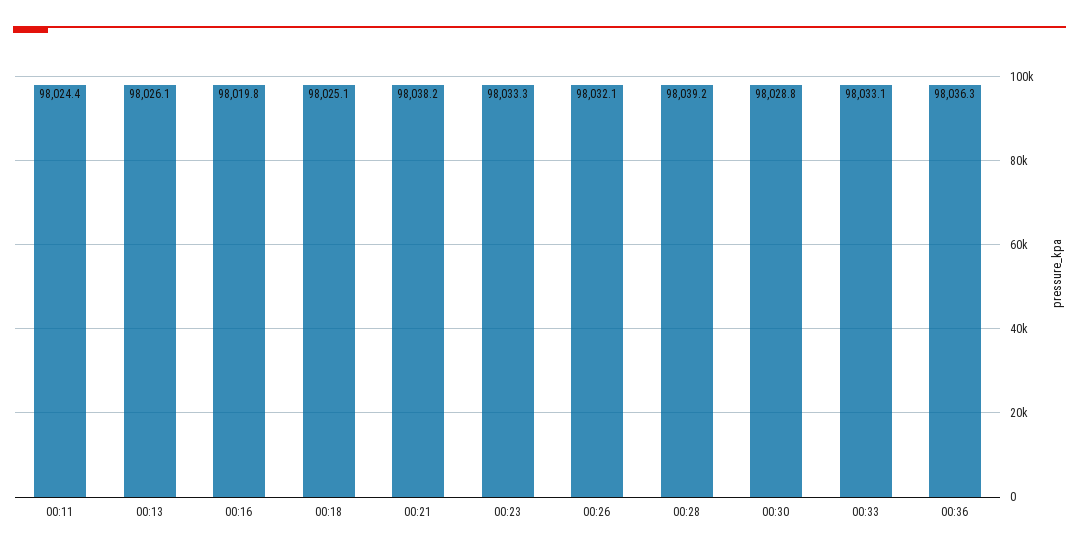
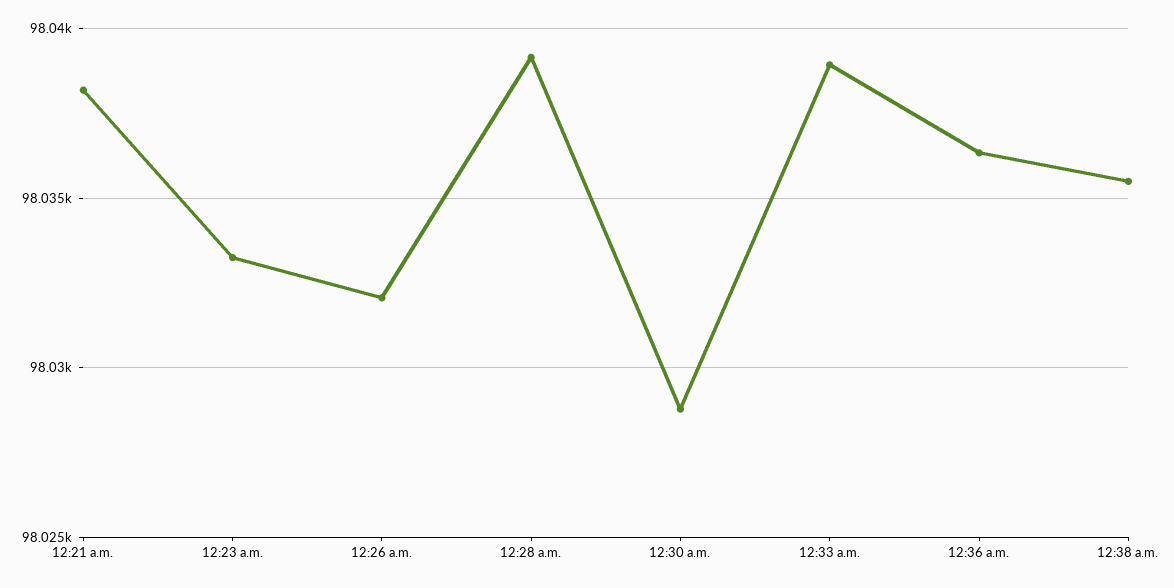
00:11: 98024.4 -> none
00:13: 98026.1 -> none
00:16: 98019.8 -> none
00:18: 98025.1 -> none
00:33: 98033.1 -> 98039
12:38 a.m.: none -> 98035.5

